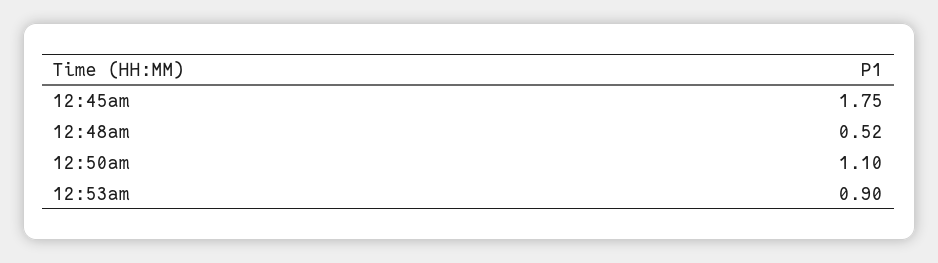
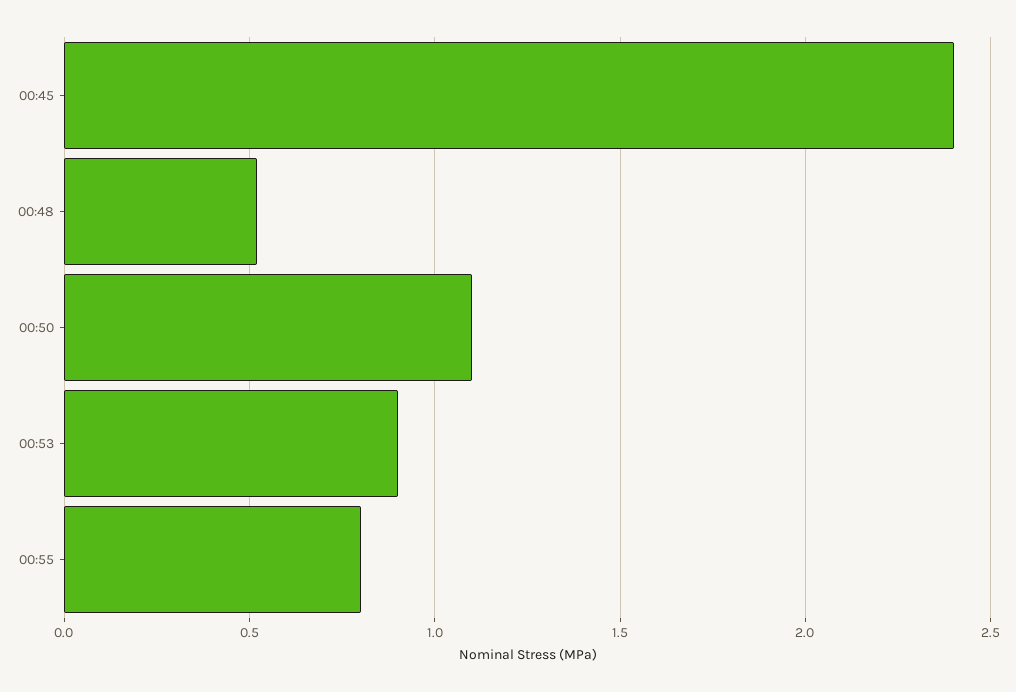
12:45am: 1.75 -> 2.4
00:55: none -> 0.8

